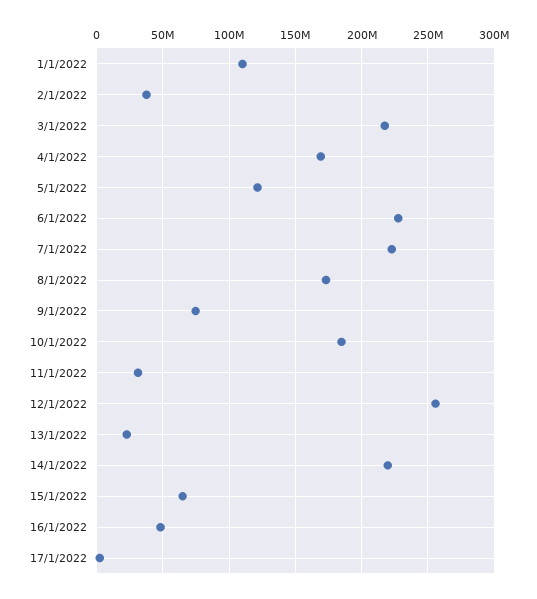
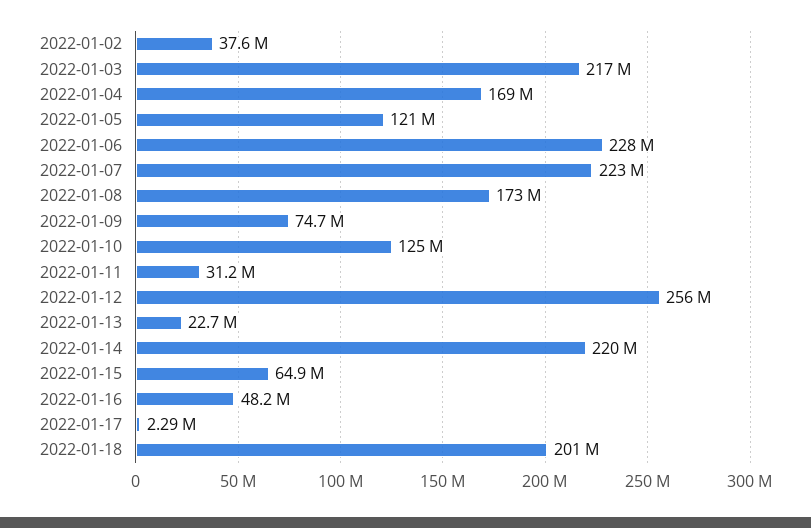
1/1/2022: 110000000 -> none
10/1/2022: 185000000 -> 125000000
2022-01-18: none -> 201000000

